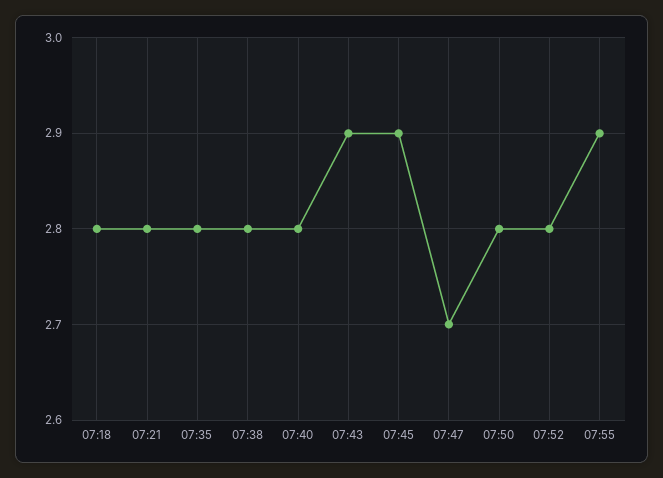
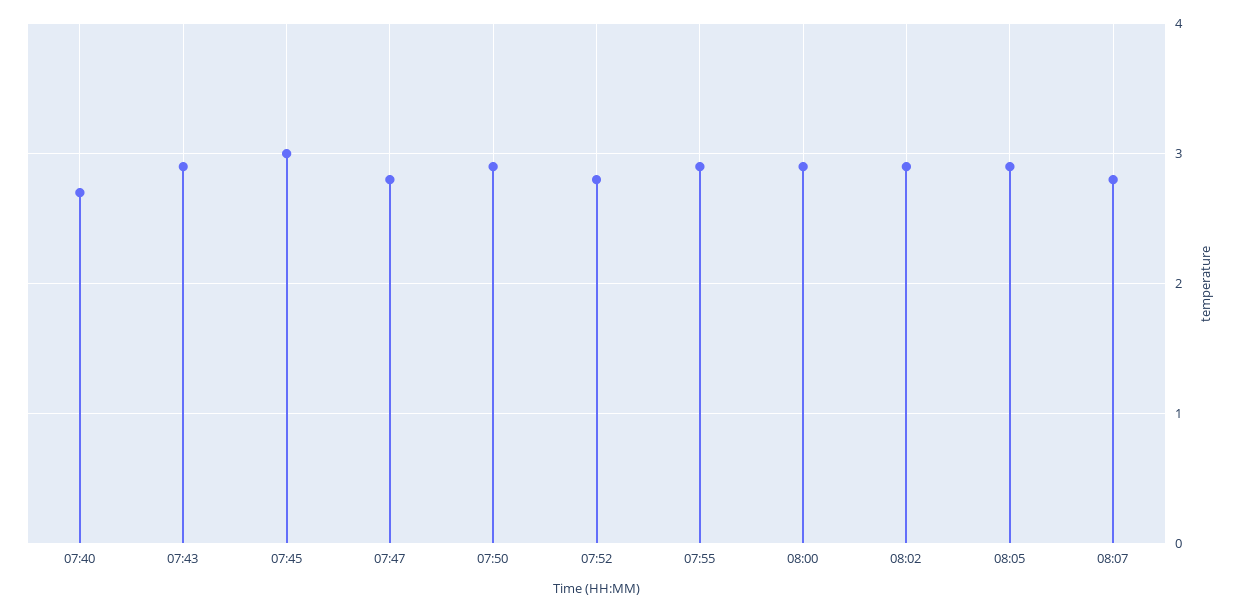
07:18: 2.8 -> none
07:21: 2.8 -> none
07:35: 2.8 -> none
07:38: 2.8 -> none
07:40: 2.8 -> 2.7
07:45: 2.9 -> 3
07:47: 2.7 -> 2.8
07:50: 2.8 -> 2.9
08:00: none -> 2.9
08:02: none -> 2.9
08:05: none -> 2.9
08:07: none -> 2.8

